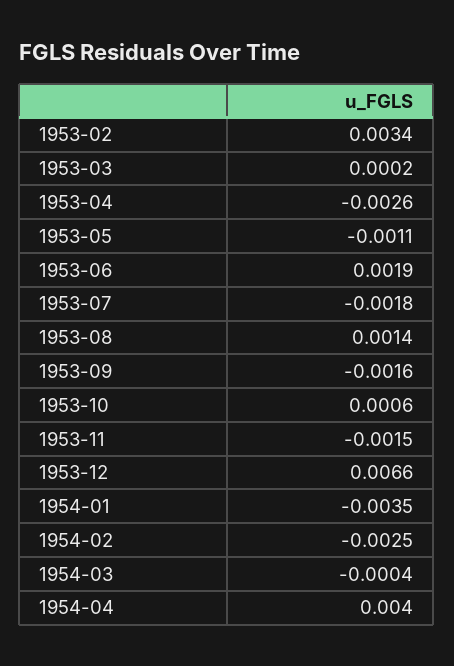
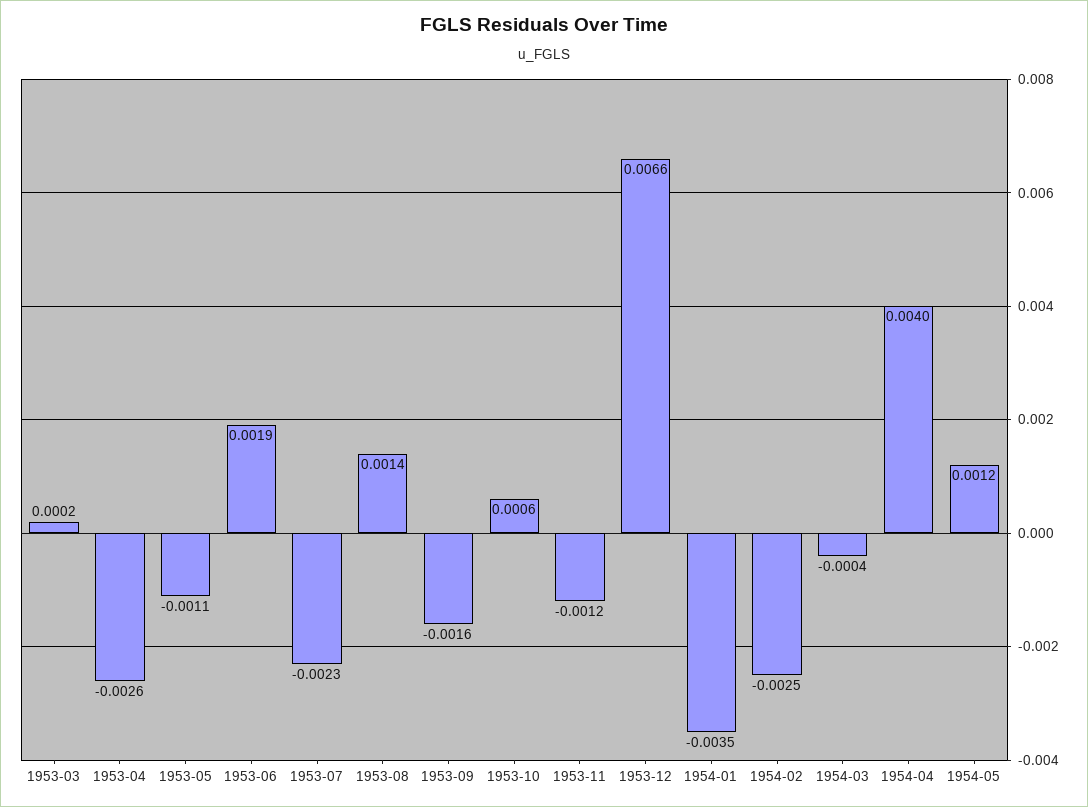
1953-02: 0.0034 -> none
1953-07: -0.0018 -> -0.0023
1953-11: -0.0015 -> -0.0012
1954-05: none -> 0.0012

